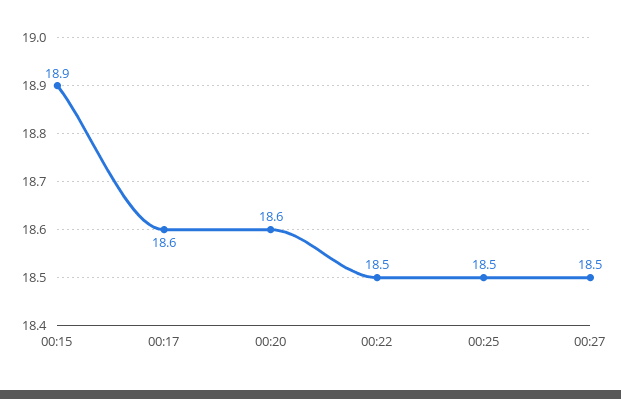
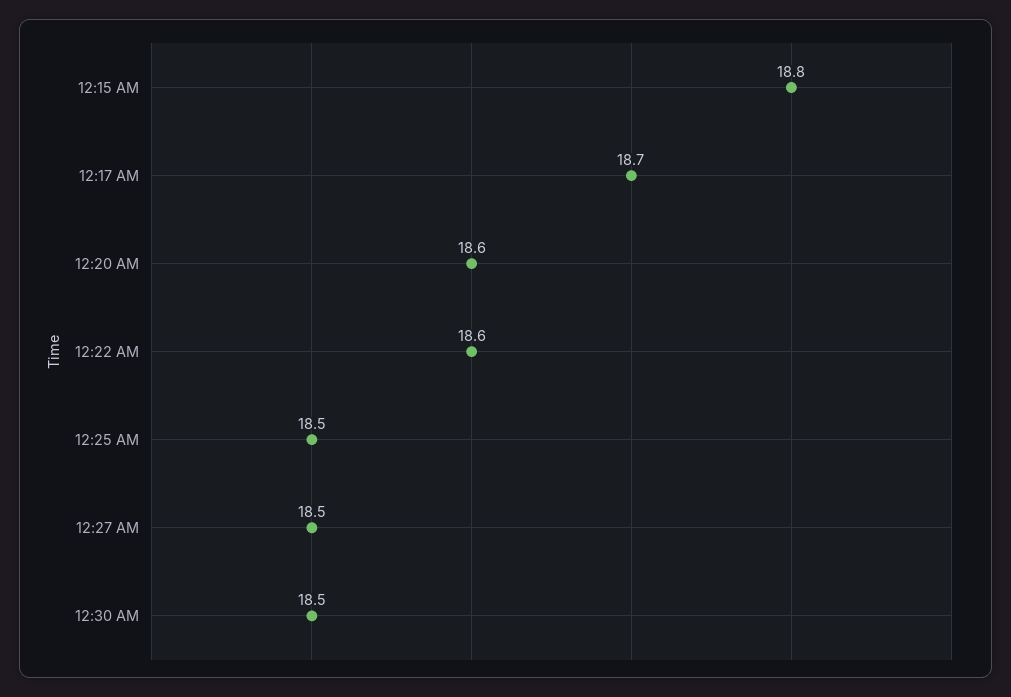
00:15: 18.9 -> 18.8
00:17: 18.6 -> 18.7
00:22: 18.5 -> 18.6
12:30 AM: none -> 18.5

